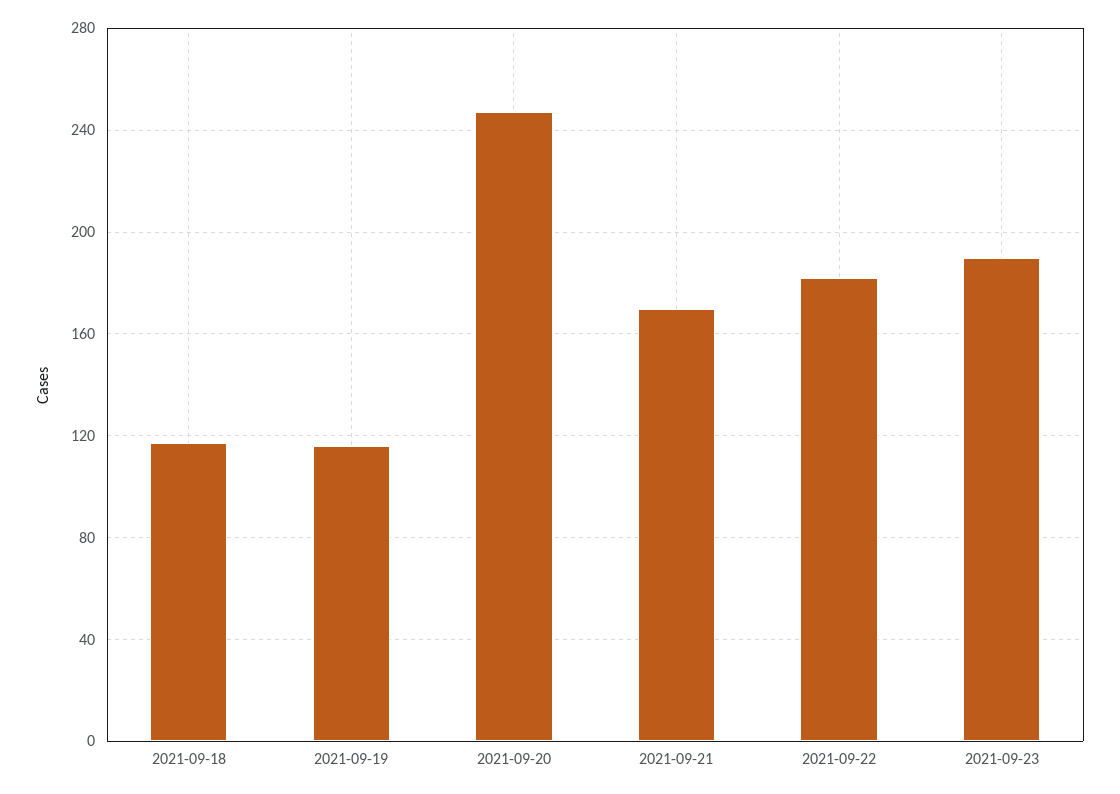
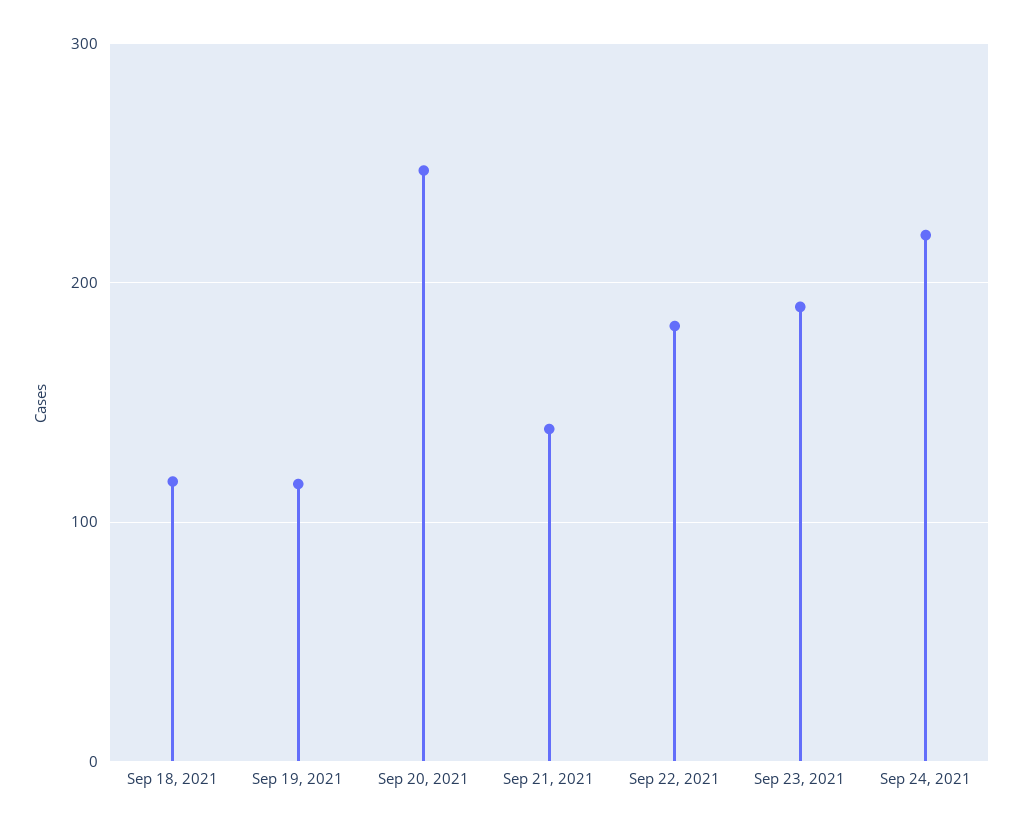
2021-09-21: 170 -> 140
Sep 24, 2021: none -> 220

